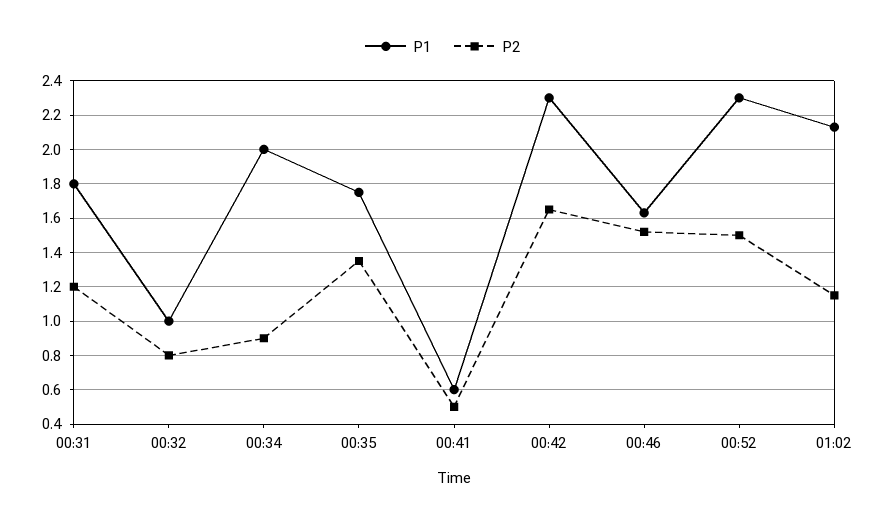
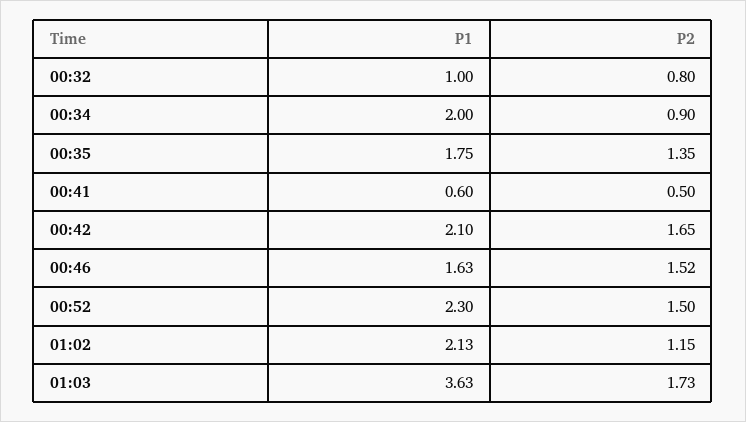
P1, 00:31: 1.8 -> none
P2, 00:31: 1.2 -> none
P1, 00:42: 2.3 -> 2.1
P1, 01:03: none -> 3.63
P2, 01:03: none -> 1.73

